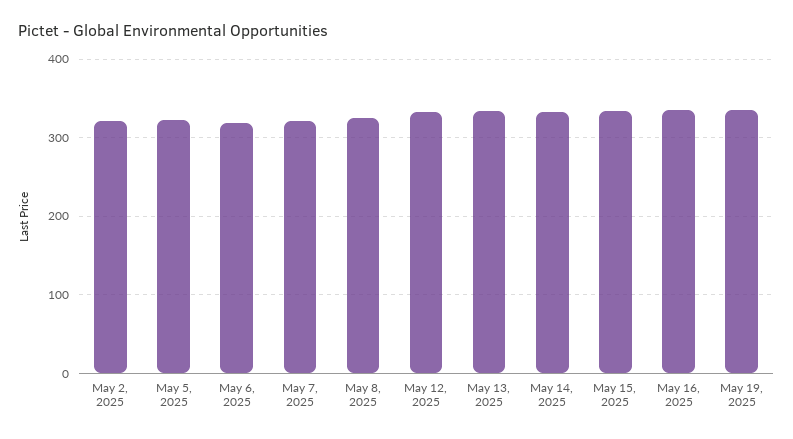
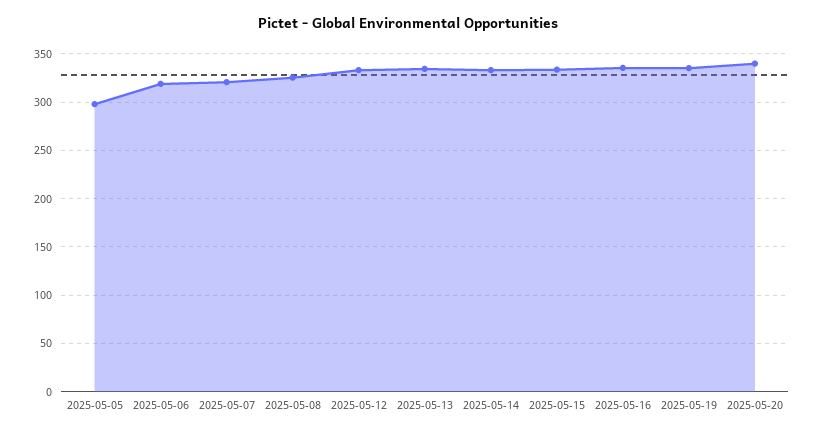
May 2, 2025: 320 -> none
May 5, 2025: 320 -> 300
2025-05-20: none -> 340

